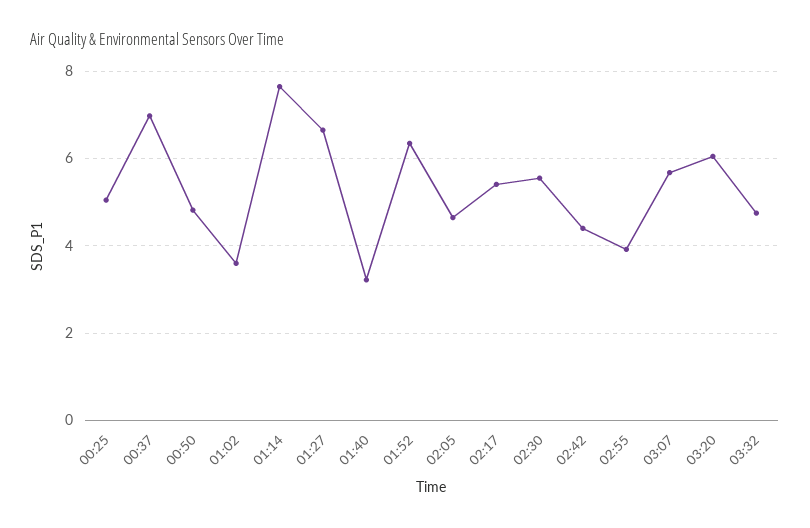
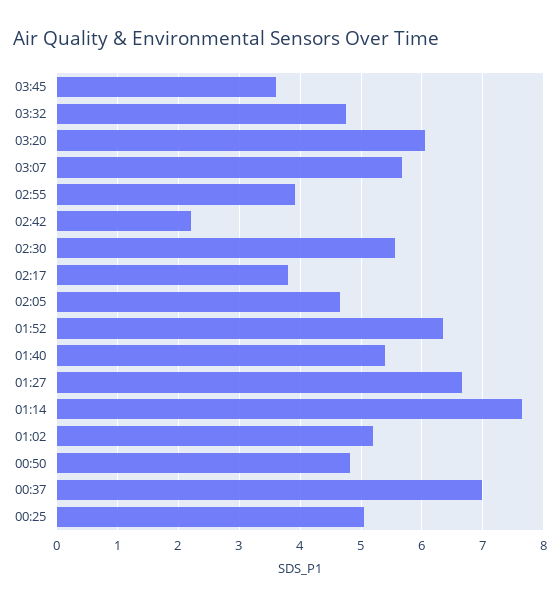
01:02: 3.6 -> 5.2
01:40: 3.2 -> 5.4
02:17: 5.4 -> 3.8
02:42: 4.4 -> 2.2
03:45: none -> 3.6

